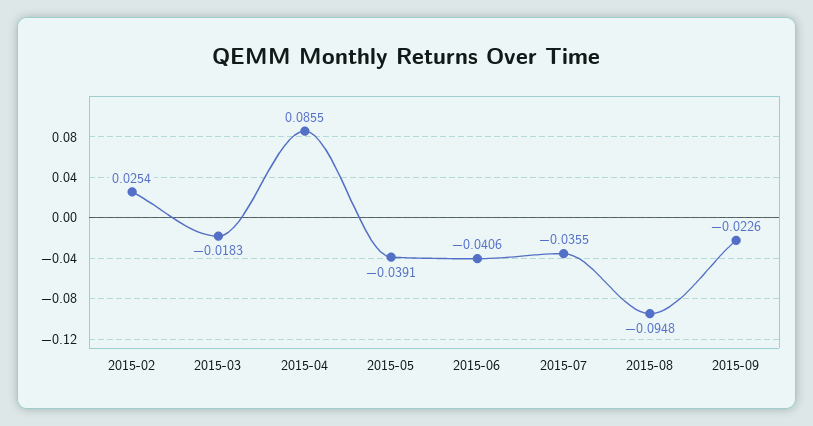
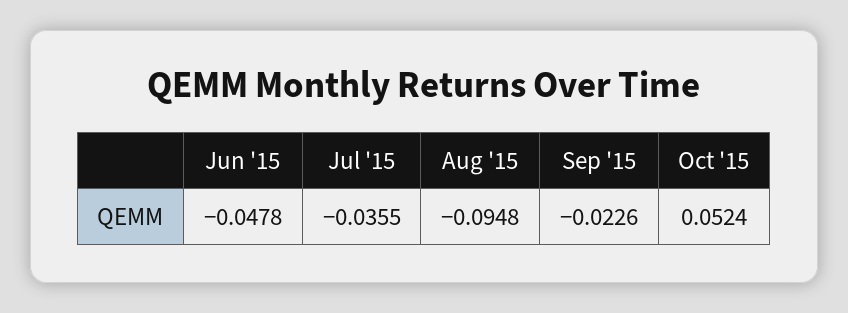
2015-02: 0.0254 -> none
2015-03: -0.0183 -> none
2015-04: 0.0855 -> none
2015-05: -0.0391 -> none
2015-06: -0.0406 -> -0.0478
Oct '15: none -> 0.0524

